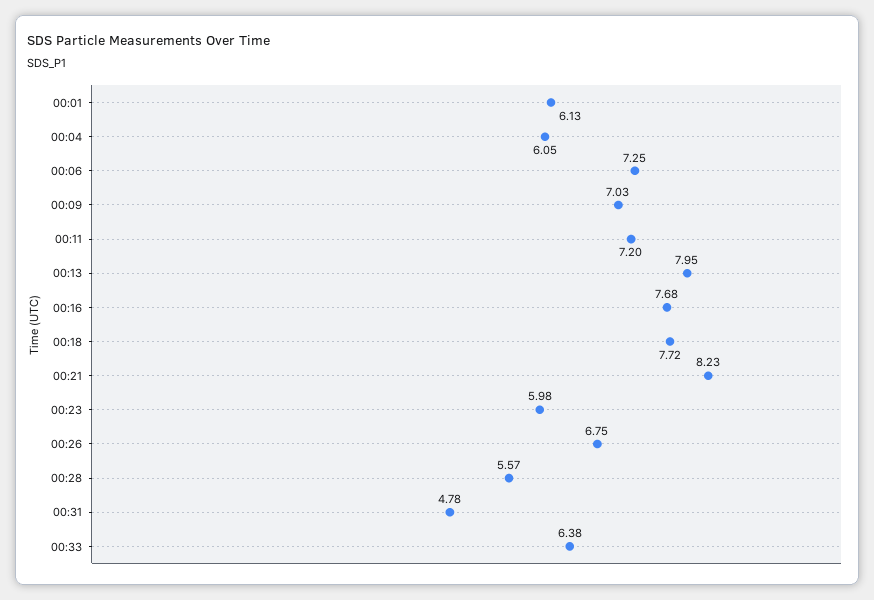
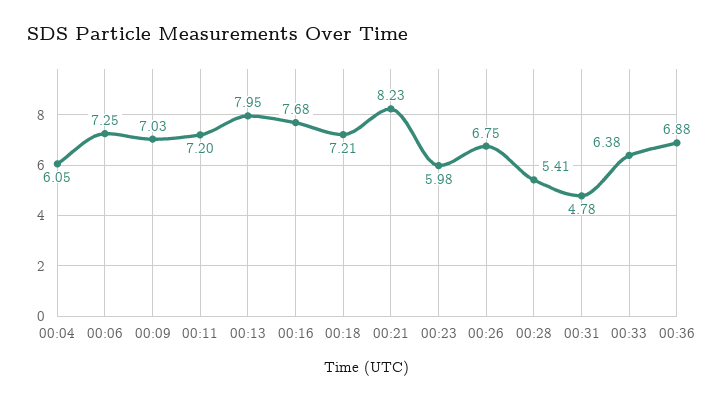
00:01: 6.13 -> none
00:18: 7.72 -> 7.21
00:28: 5.57 -> 5.41
00:36: none -> 6.88

